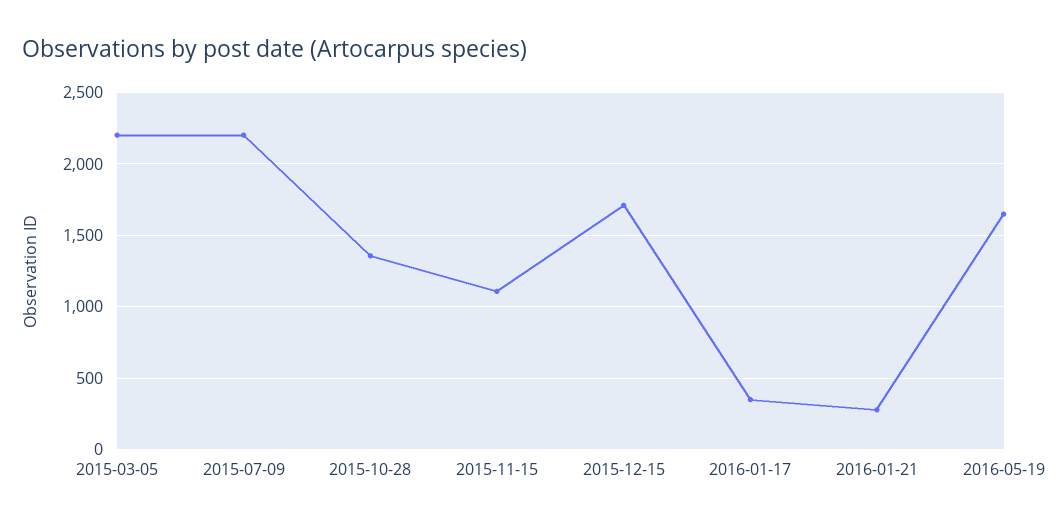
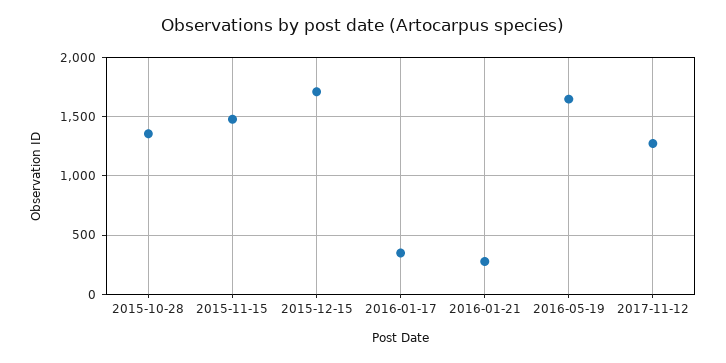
2015-03-05: 2200 -> none
2015-07-09: 2200 -> none
2015-11-15: 1100 -> 1500
2017-11-12: none -> 1300

